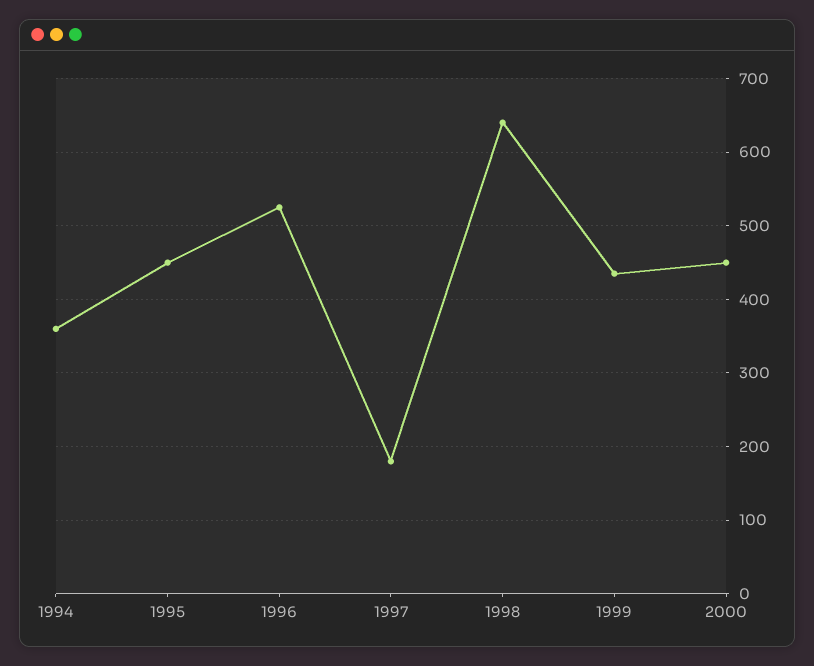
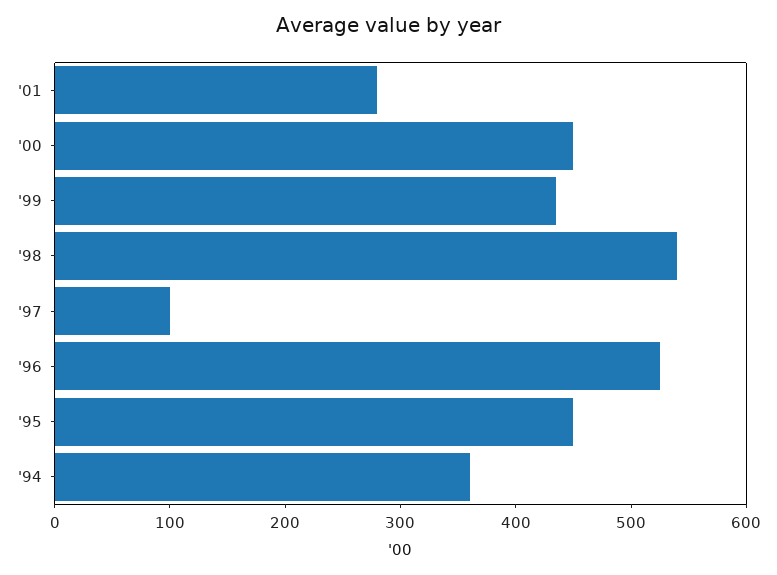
1997: 180 -> 100
1998: 640 -> 540
'01: none -> 280

